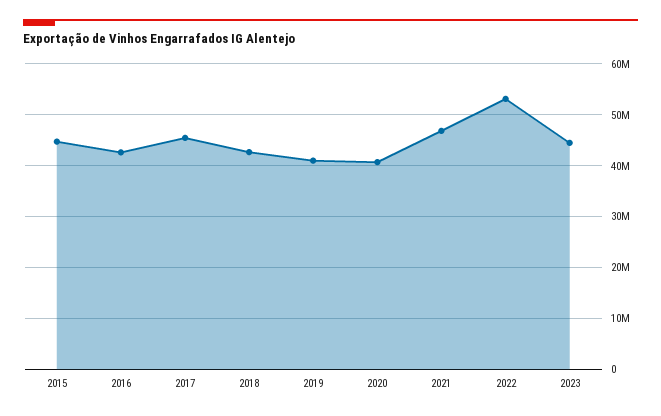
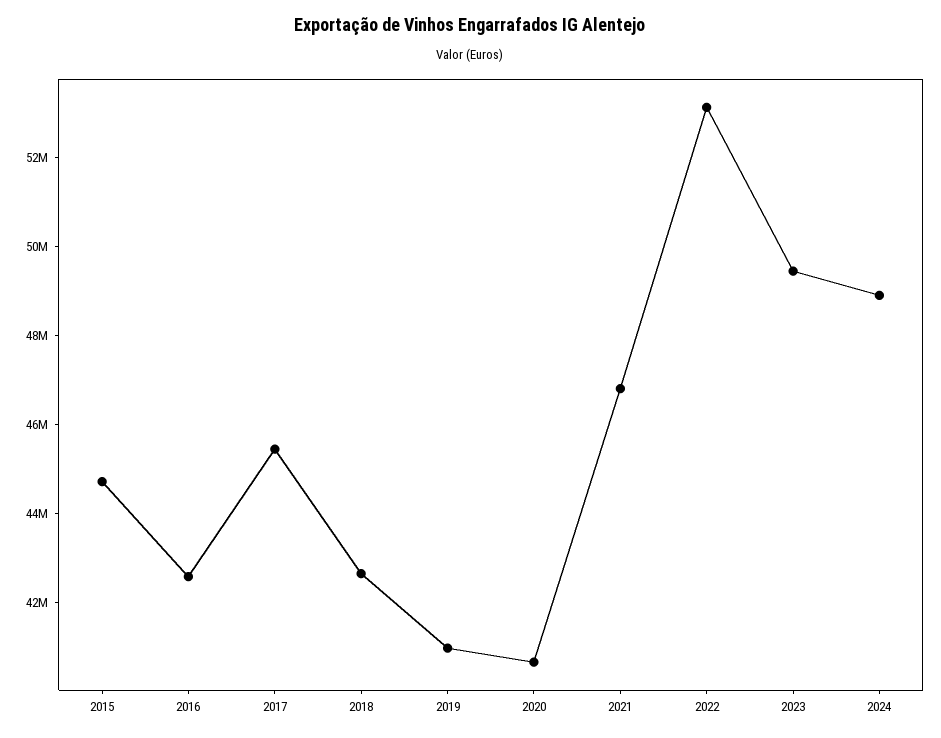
2023: 44000000 -> 49500000
2024: none -> 49000000

